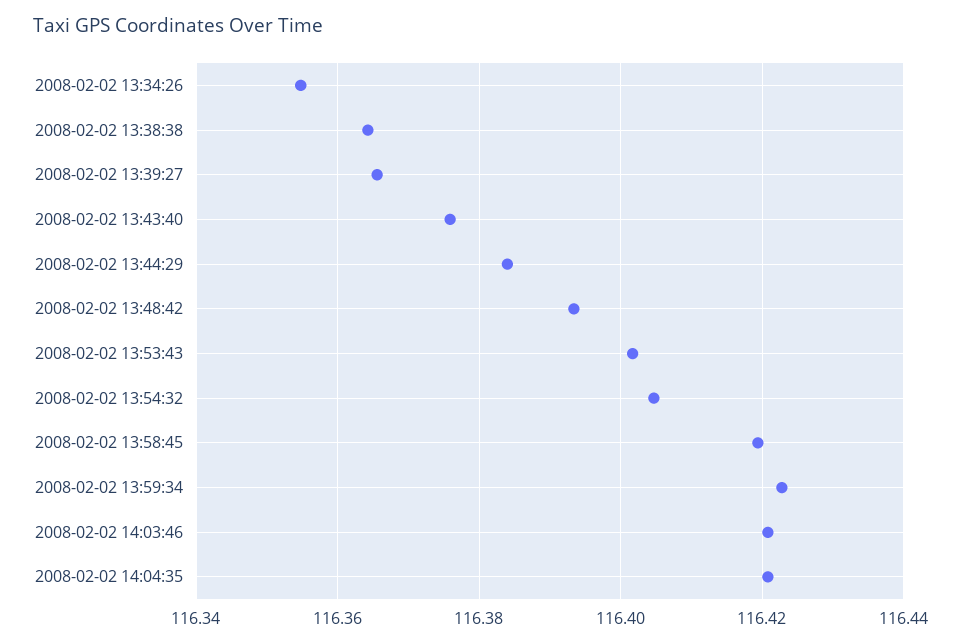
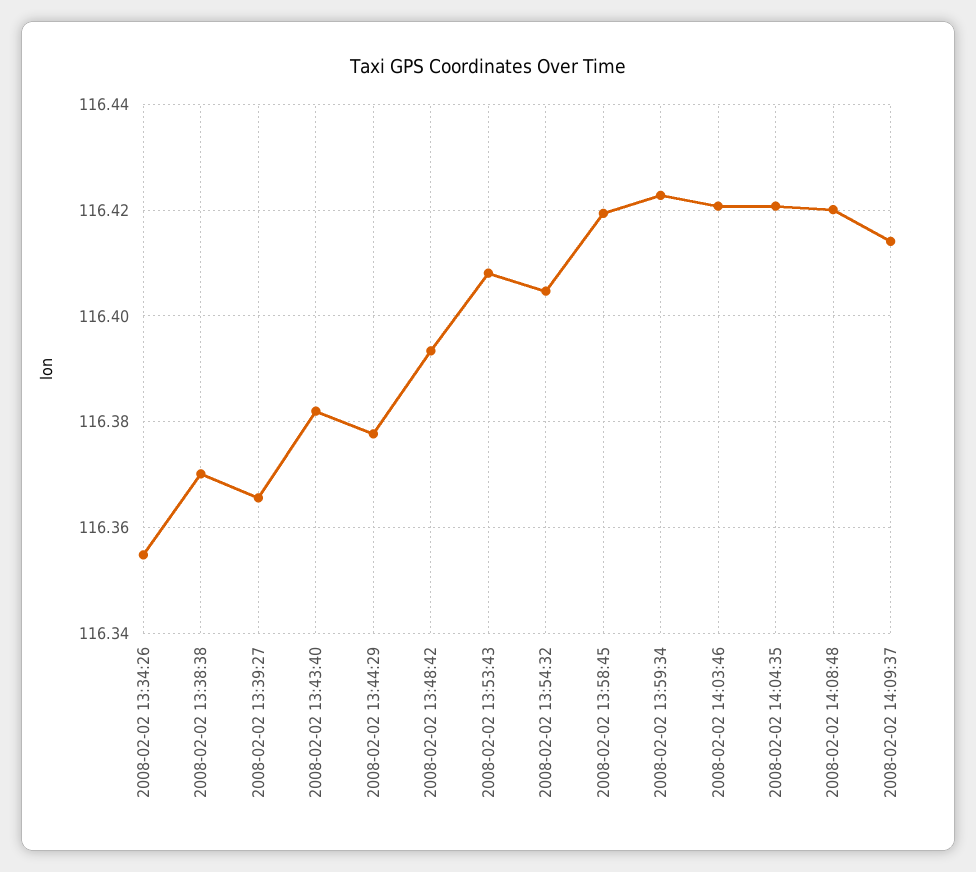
2008-02-02 13:38:38: 116.364 -> 116.37
2008-02-02 13:43:40: 116.376 -> 116.382
2008-02-02 13:44:29: 116.384 -> 116.378
2008-02-02 13:53:43: 116.402 -> 116.408
2008-02-02 14:08:48: none -> 116.42
2008-02-02 14:09:37: none -> 116.414

